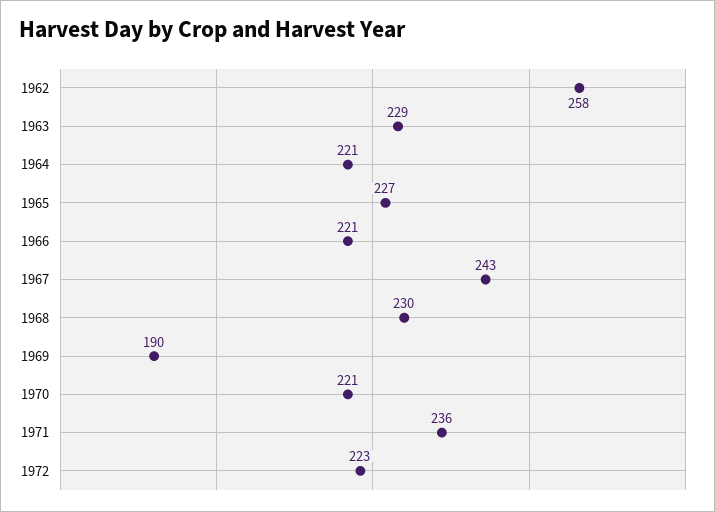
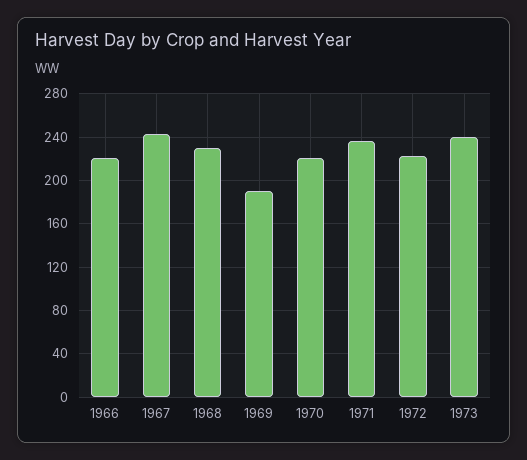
1962: 258 -> none
1963: 229 -> none
1964: 221 -> none
1965: 227 -> none
1973: none -> 240

